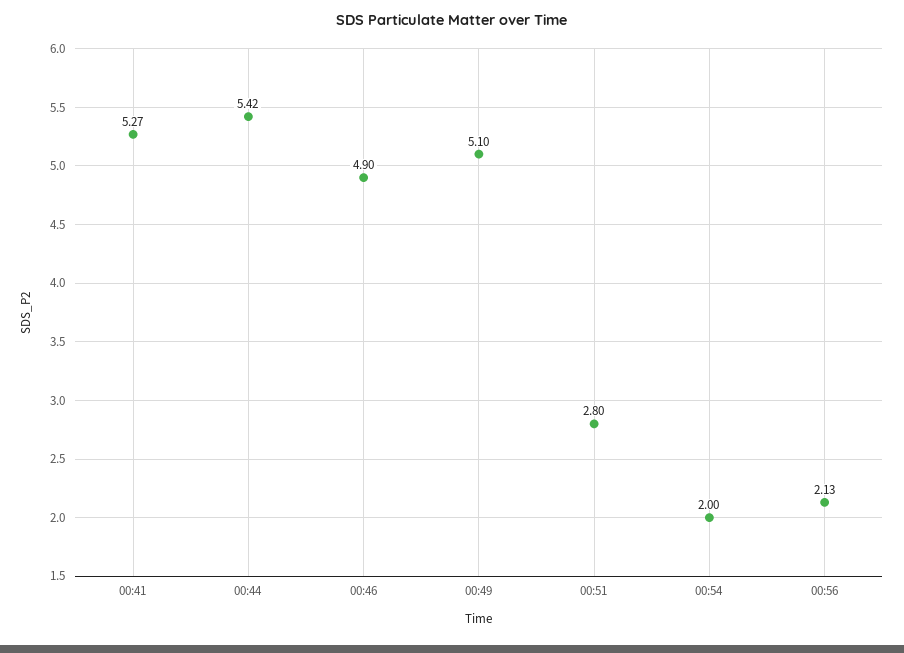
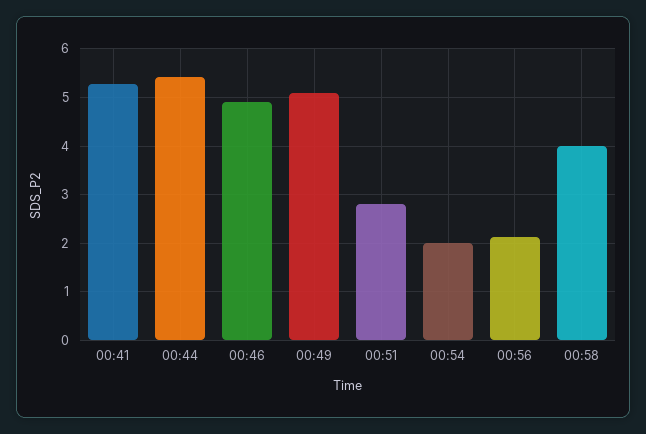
00:58: none -> 4

